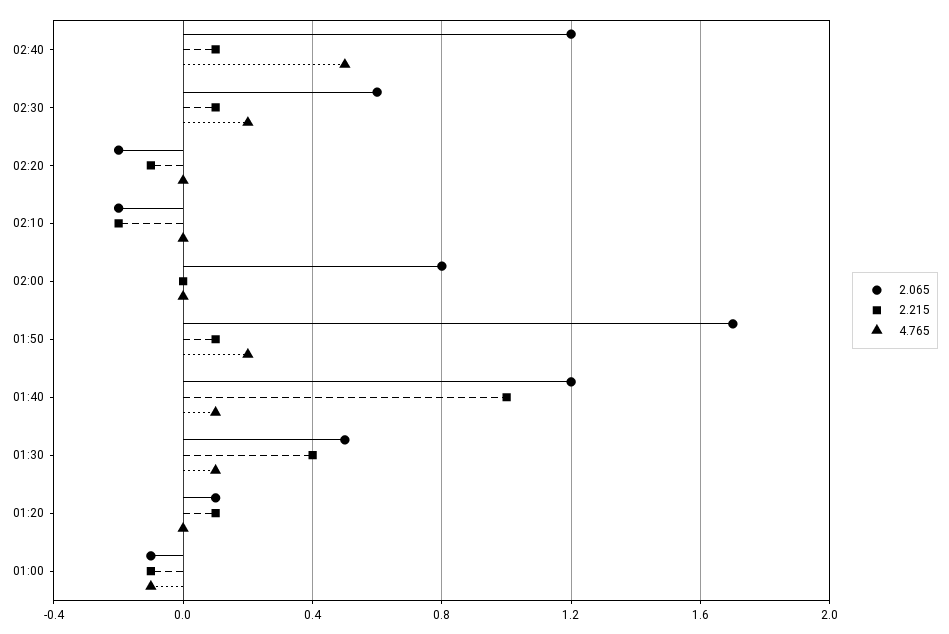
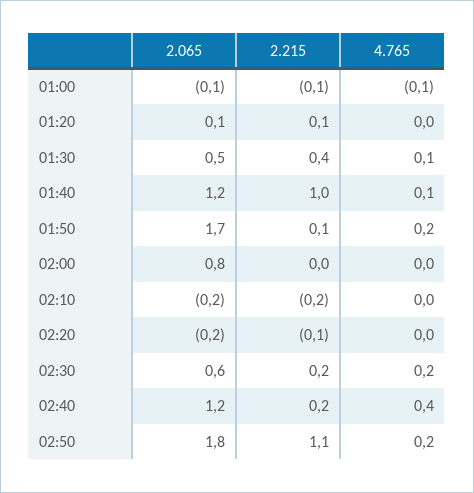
2.215, 02:40: 0.1 -> 0.2
4.765, 02:40: 0.5 -> 0.4
2.215, 02:30: 0.1 -> 0.2
2.065, 02:50: none -> 1.8
2.215, 02:50: none -> 1.1
4.765, 02:50: none -> 0.2

